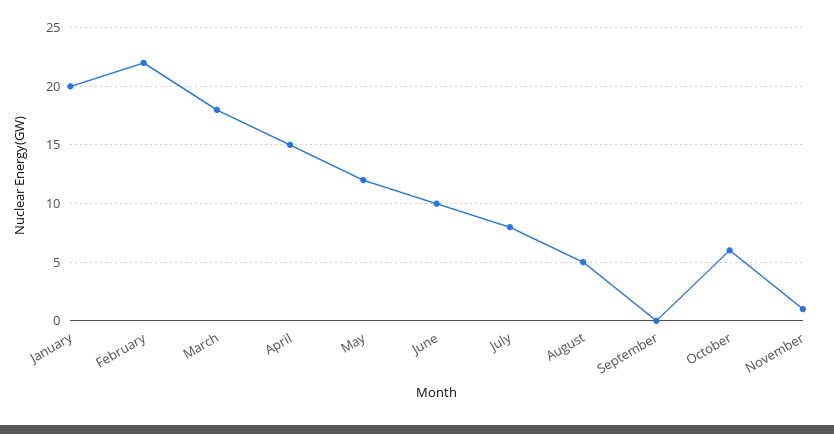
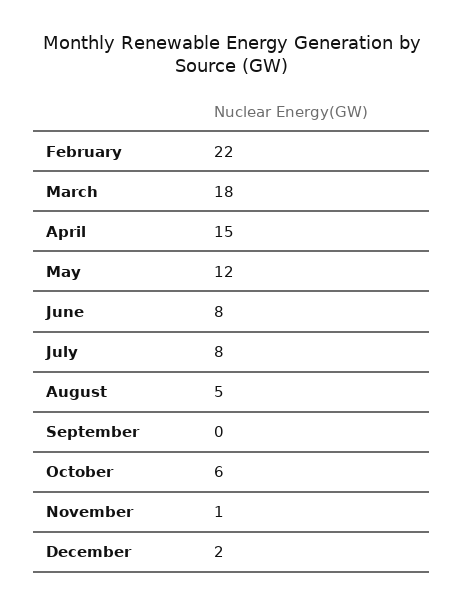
January: 20 -> none
June: 10 -> 8
December: none -> 2

